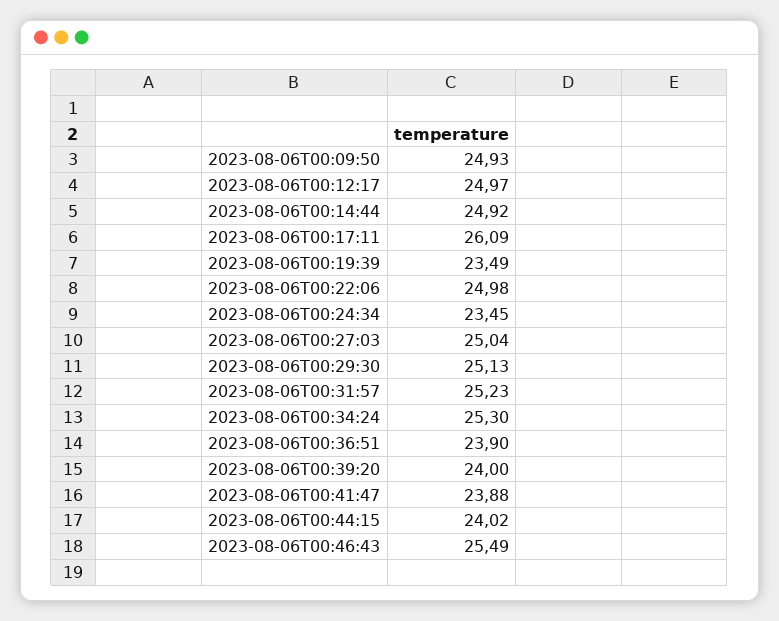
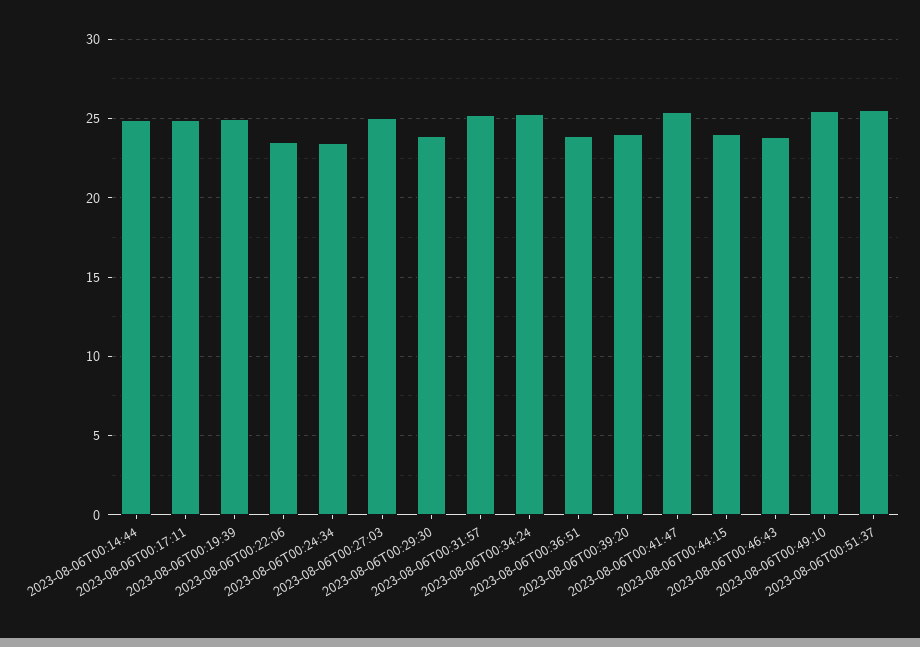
2023-08-06T00:09:50: 24.93 -> none
2023-08-06T00:12:17: 24.97 -> none
2023-08-06T00:17:11: 26.09 -> 25
2023-08-06T00:19:39: 23.49 -> 25
2023-08-06T00:22:06: 24.98 -> 23.5
2023-08-06T00:29:30: 25.13 -> 24
2023-08-06T00:41:47: 23.88 -> 25.5
2023-08-06T00:46:43: 25.49 -> 24
2023-08-06T00:49:10: none -> 25.5
2023-08-06T00:51:37: none -> 25.5

